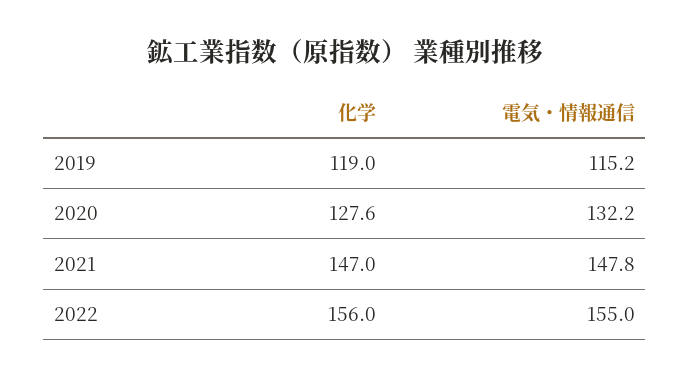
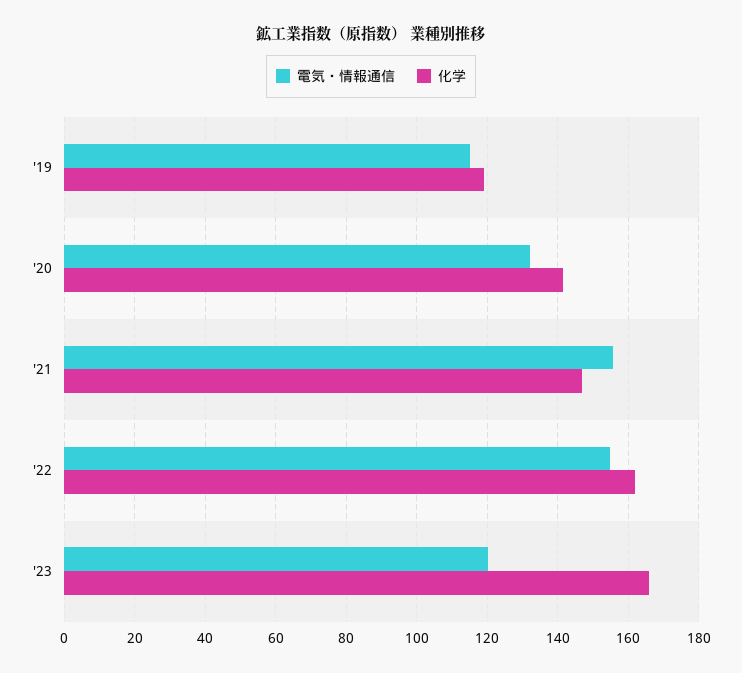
化学, 2020: 127.6 -> 142
電気・情報通信, 2021: 147.8 -> 156
化学, 2022: 156 -> 162
電気・情報通信, '23: none -> 120
化学, '23: none -> 166

